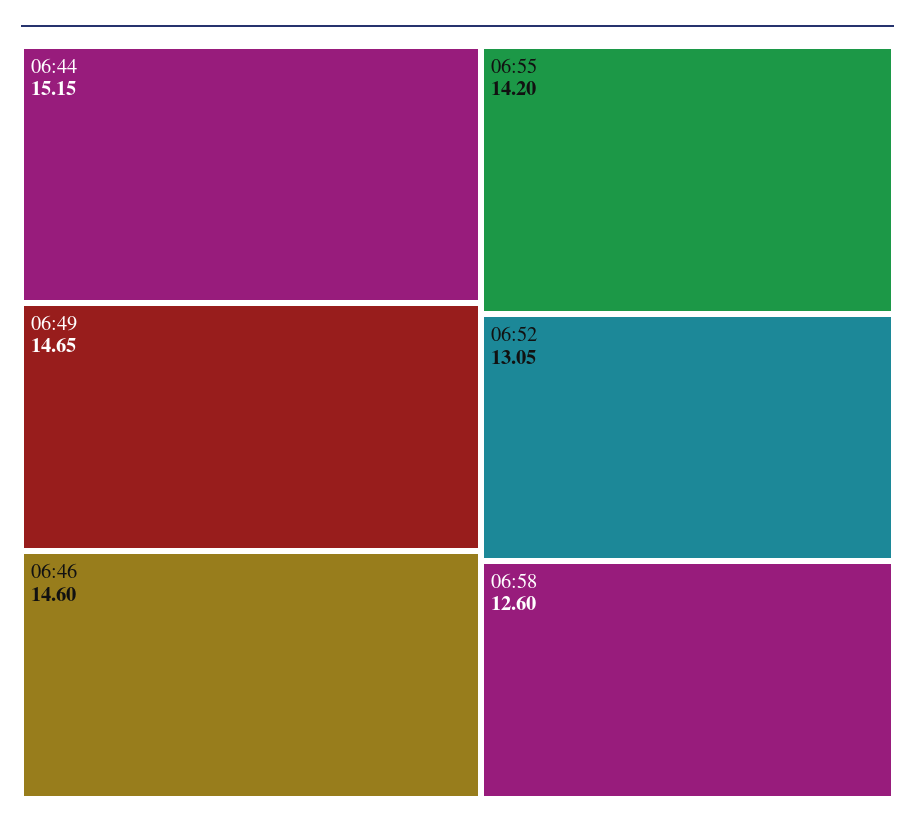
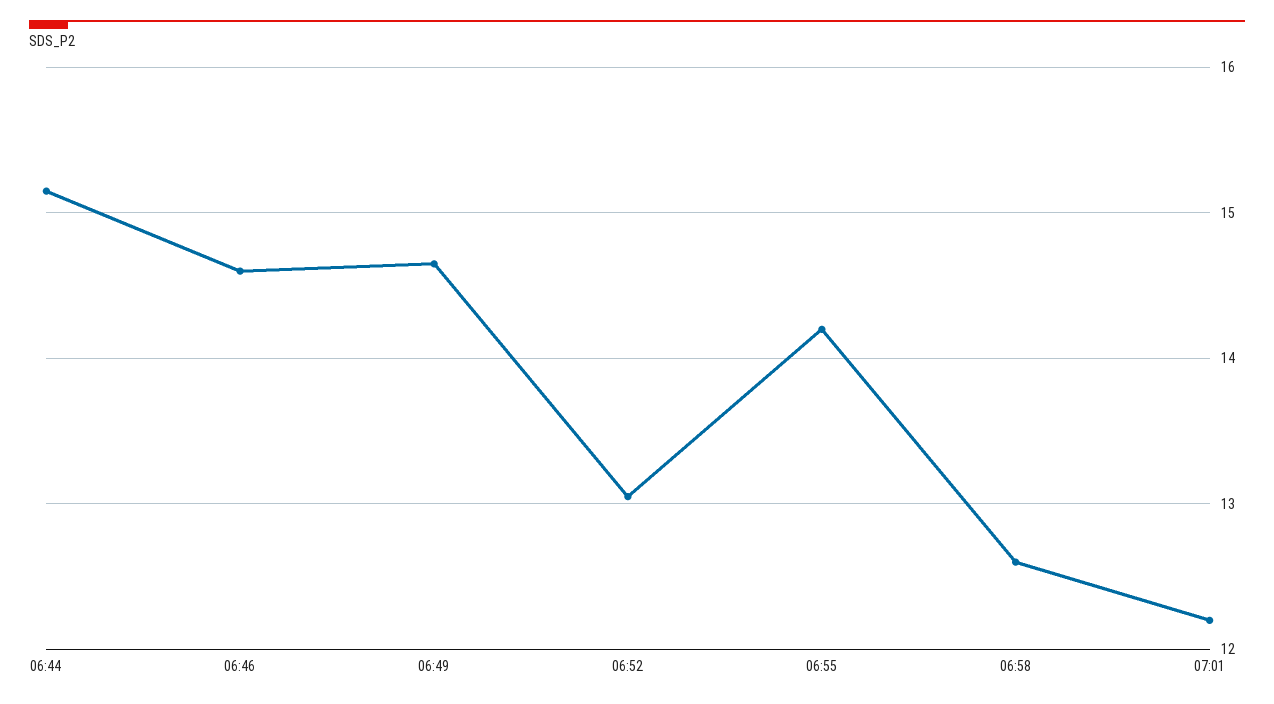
07:01: none -> 12.2

